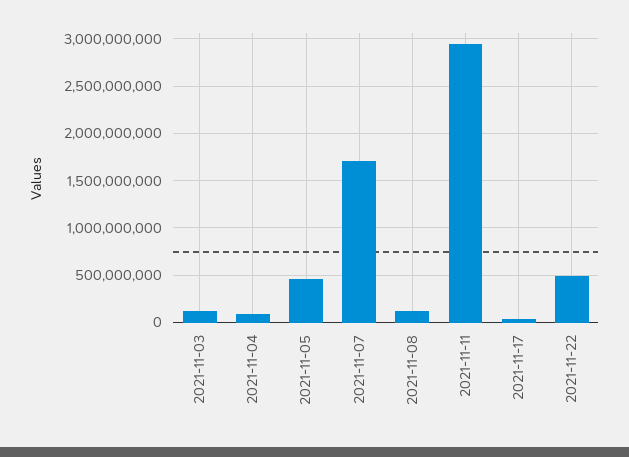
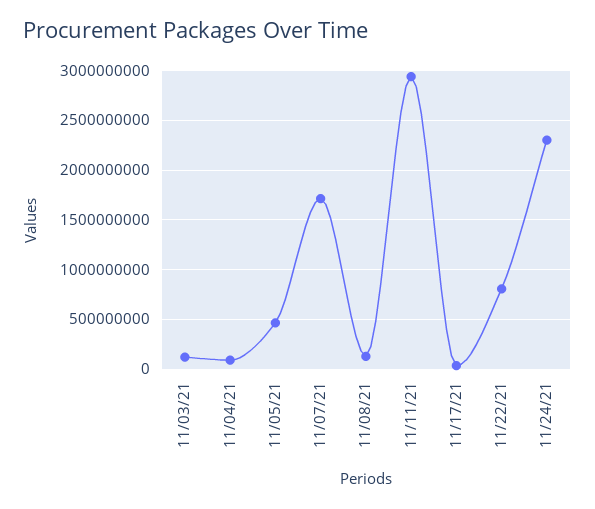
2021-11-22: 500000000 -> 800000000
11/24/21: none -> 2300000000

